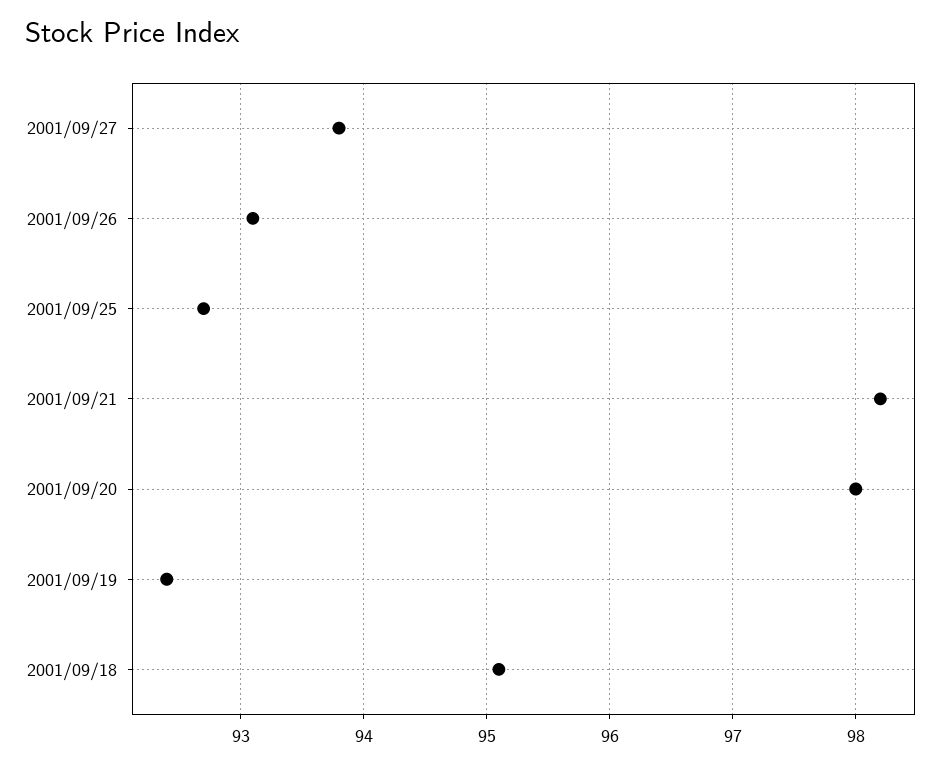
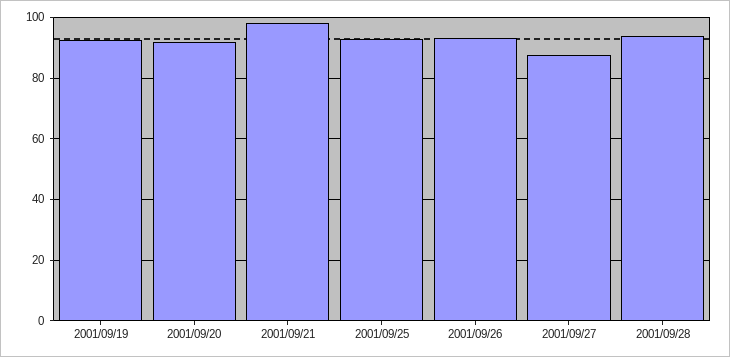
2001/09/27: 93.8 -> 88
2001/09/20: 98 -> 92
2001/09/18: 95.1 -> none
2001/09/28: none -> 94

